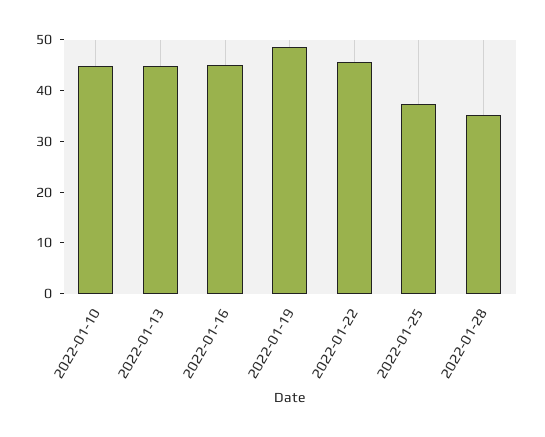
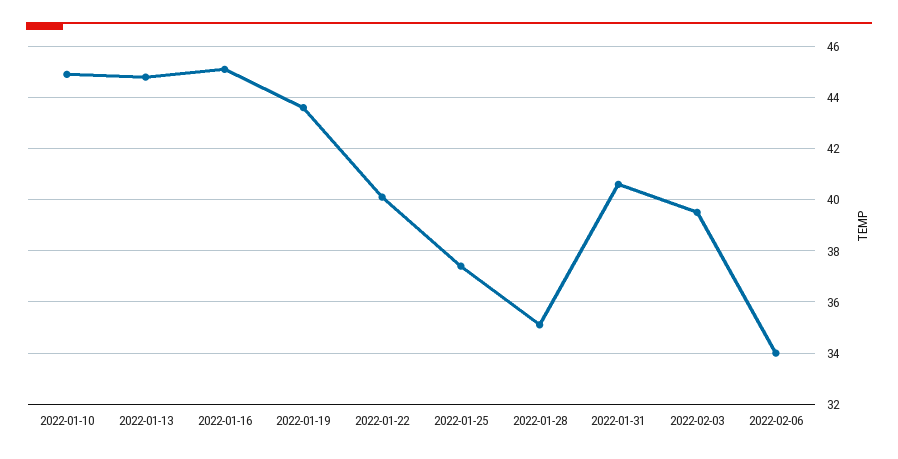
2022-01-19: 48 -> 43.5
2022-01-22: 46 -> 40
2022-01-31: none -> 40.5
2022-02-03: none -> 39.5
2022-02-06: none -> 34

